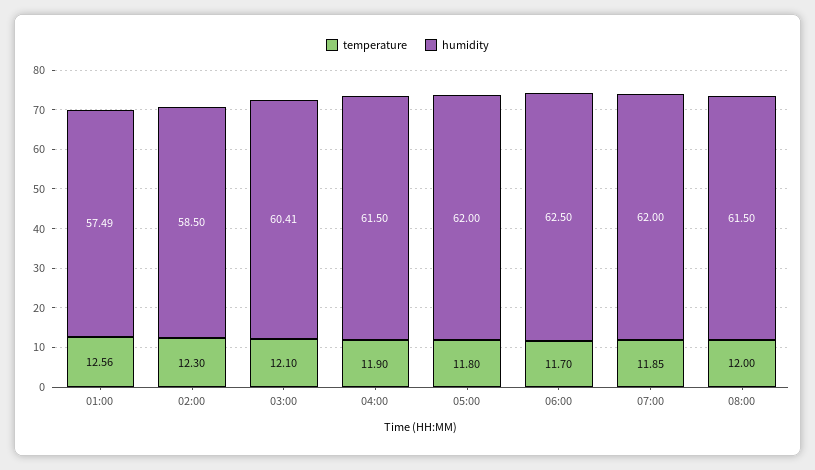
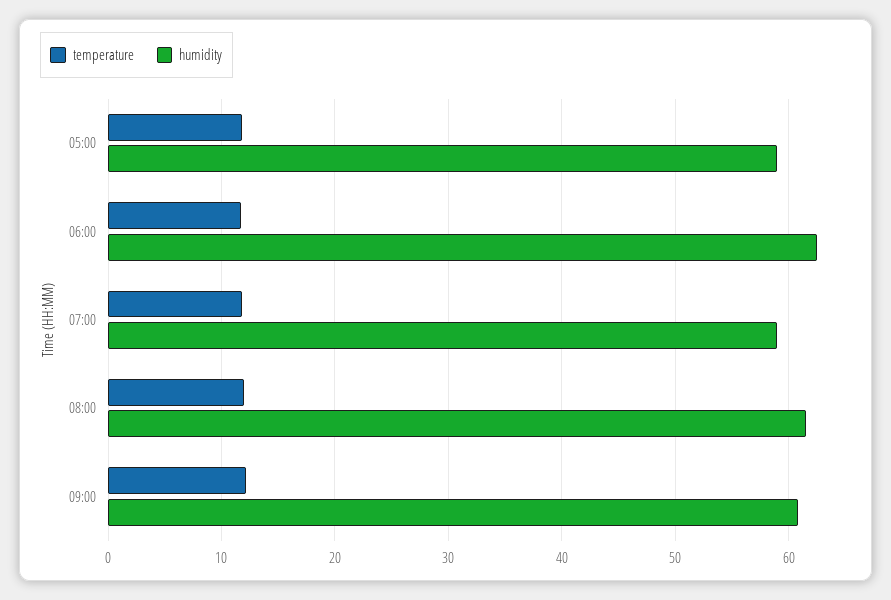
temperature, 01:00: 12.56 -> none
humidity, 01:00: 57.49 -> none
temperature, 02:00: 12.3 -> none
humidity, 02:00: 58.5 -> none
temperature, 03:00: 12.1 -> none
humidity, 03:00: 60.41 -> none
temperature, 04:00: 11.9 -> none
humidity, 04:00: 61.5 -> none
humidity, 05:00: 62 -> 59
humidity, 07:00: 62 -> 59
temperature, 09:00: none -> 12
humidity, 09:00: none -> 61

